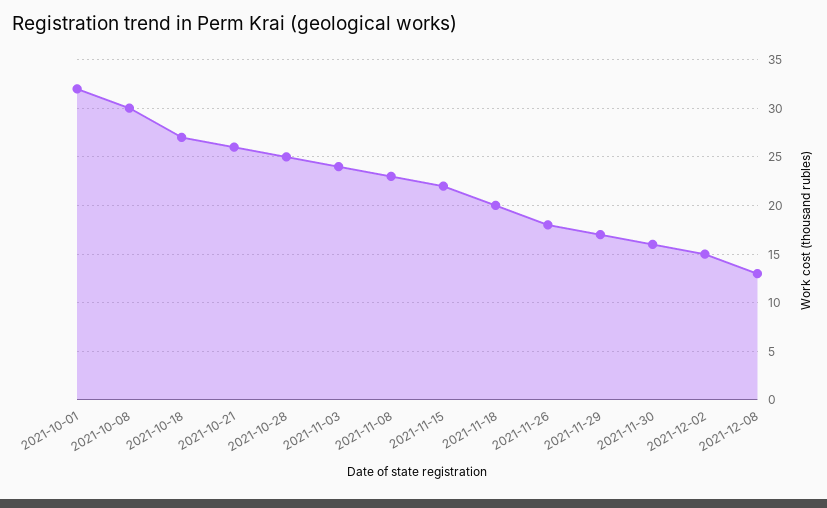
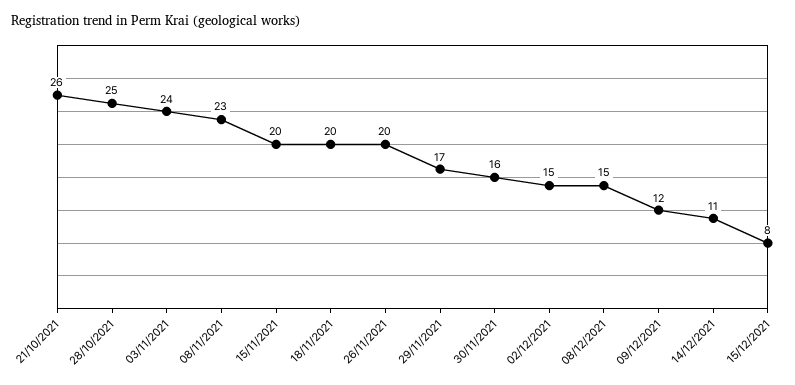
2021-10-01: 32 -> none
2021-10-08: 30 -> none
2021-10-18: 27 -> none
2021-11-15: 22 -> 20
2021-11-26: 18 -> 20
2021-12-08: 13 -> 15
09/12/2021: none -> 12
14/12/2021: none -> 11
15/12/2021: none -> 8

